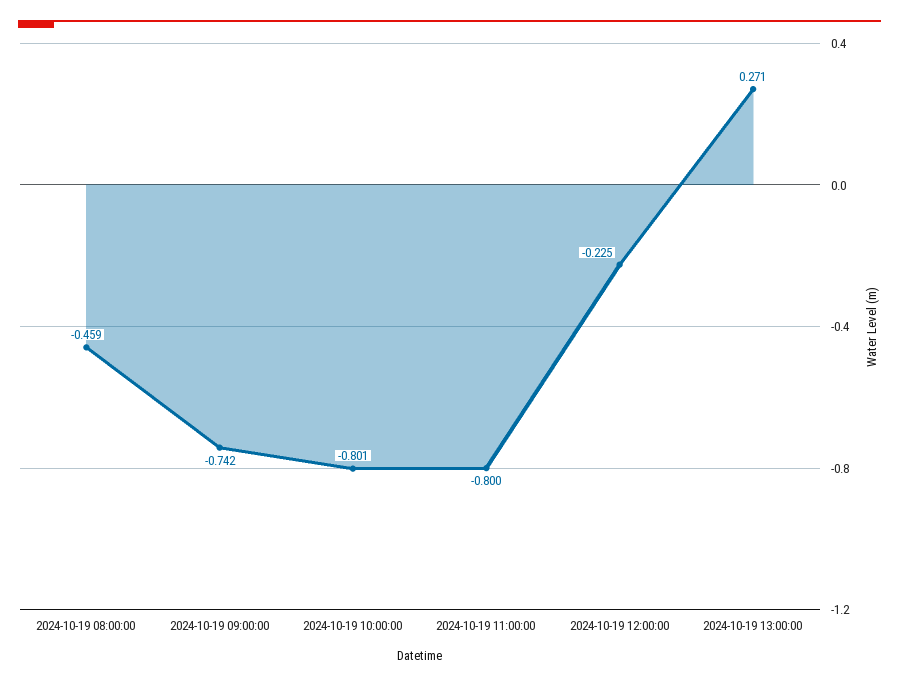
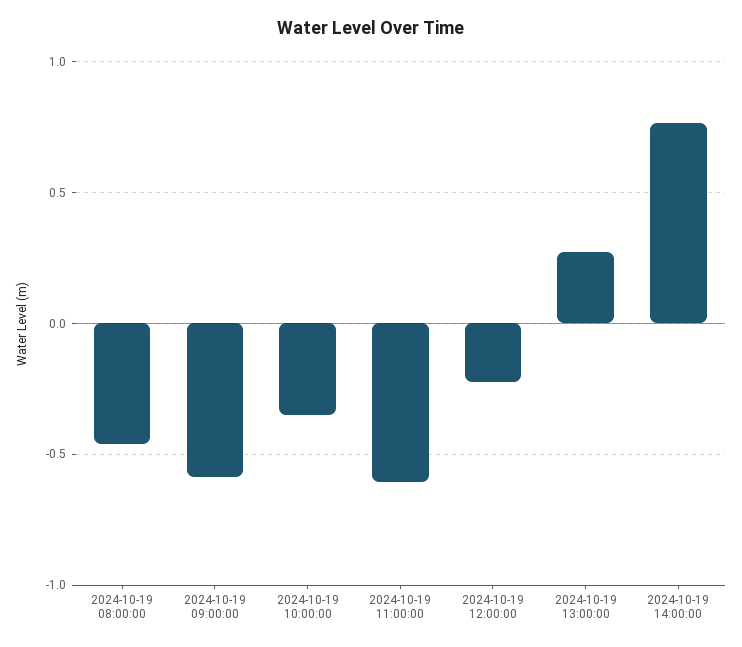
2024-10-19 09:00:00: -0.742 -> -0.6
2024-10-19 10:00:00: -0.801 -> -0.35
2024-10-19 11:00:00: -0.8 -> -0.6
2024-10-19 14:00:00: none -> 0.75

